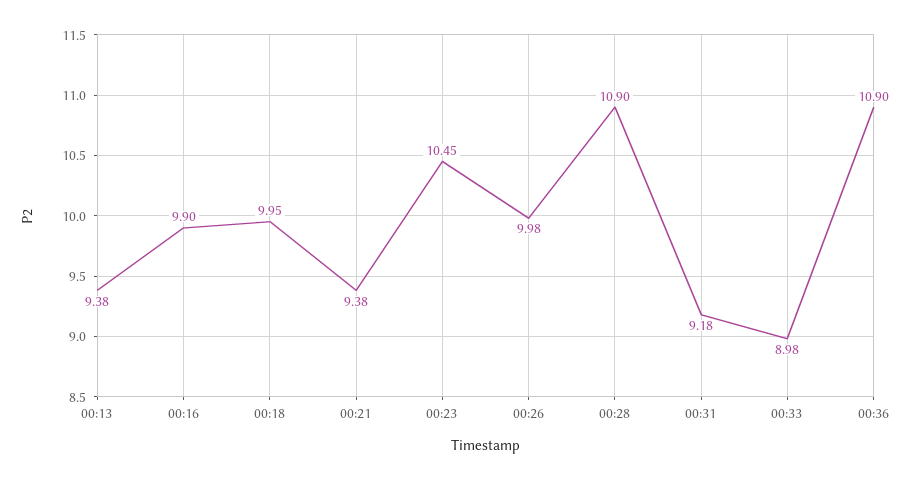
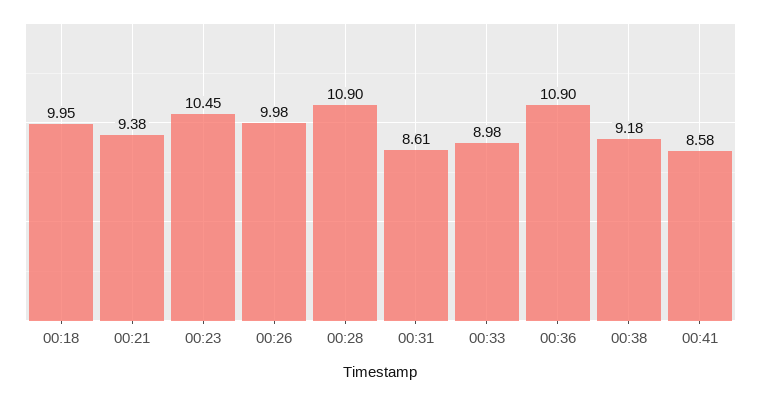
00:13: 9.38 -> none
00:16: 9.9 -> none
00:31: 9.18 -> 8.61
00:38: none -> 9.18
00:41: none -> 8.58

